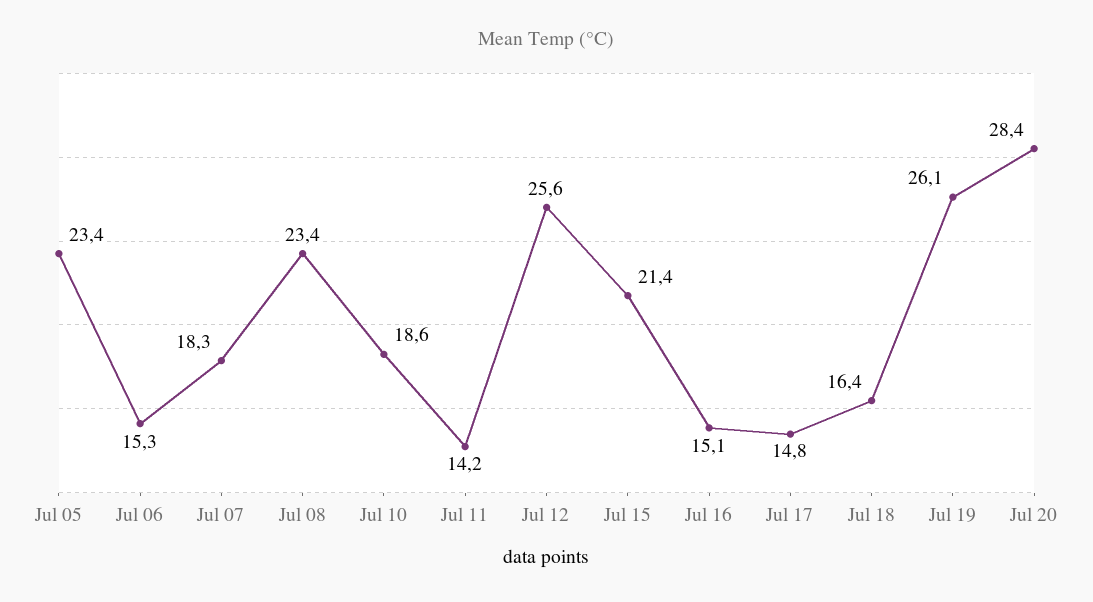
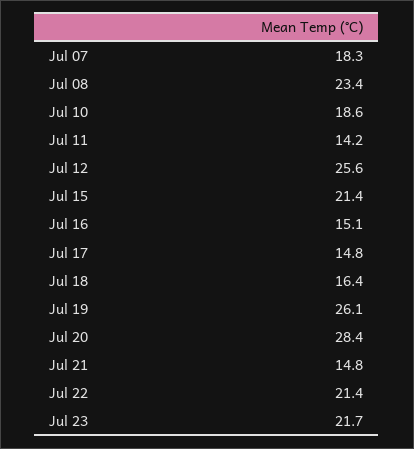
Jul 05: 23.4 -> none
Jul 06: 15.3 -> none
Jul 21: none -> 14.8
Jul 22: none -> 21.4
Jul 23: none -> 21.7

